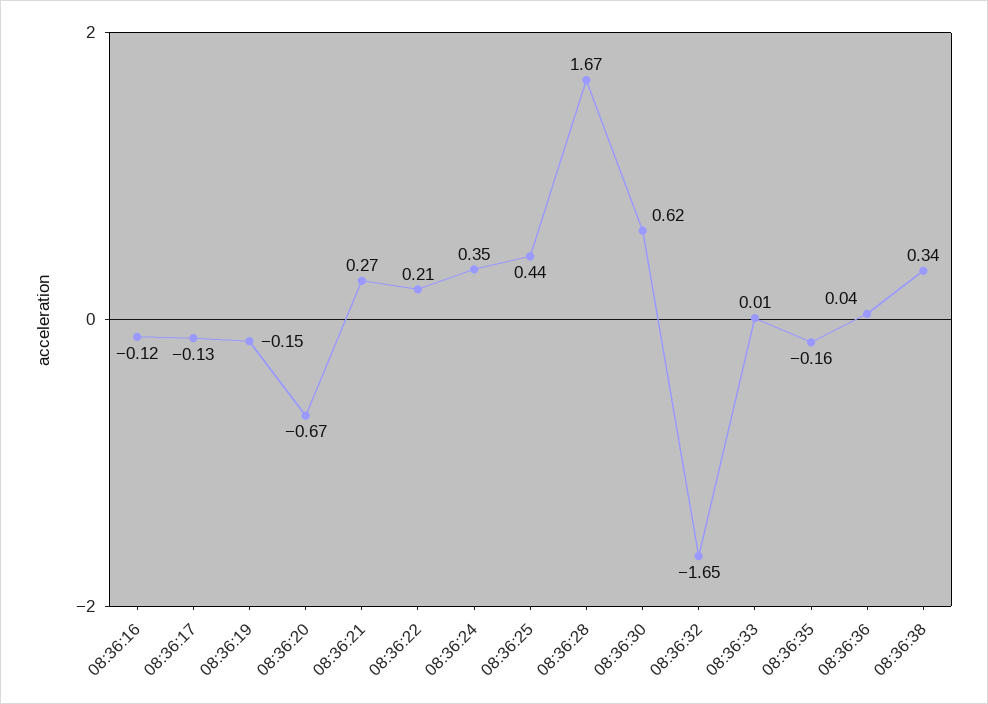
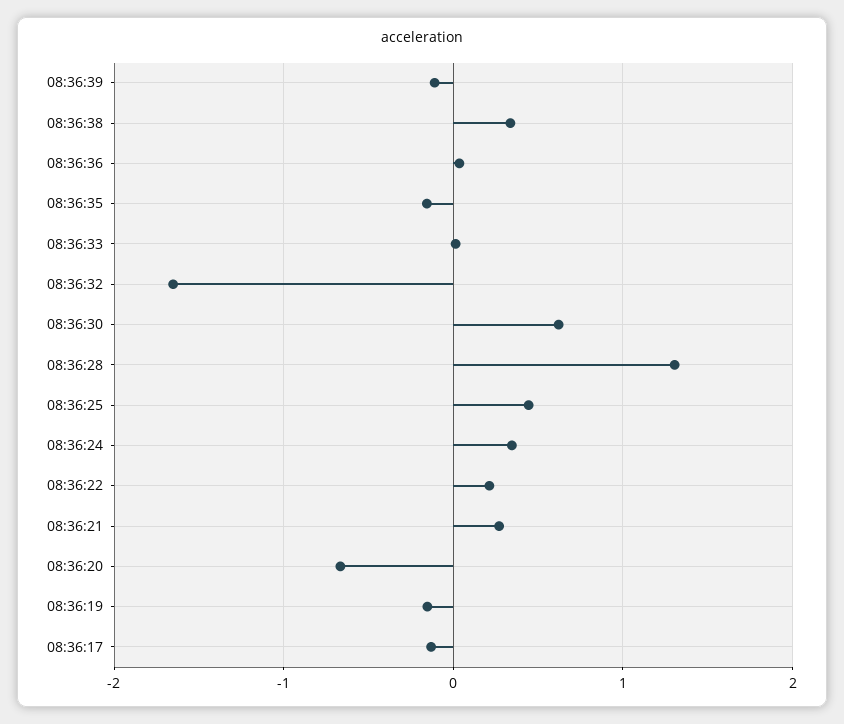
08:36:16: -0.12 -> none
08:36:28: 1.67 -> 1.3
08:36:39: none -> -0.1

